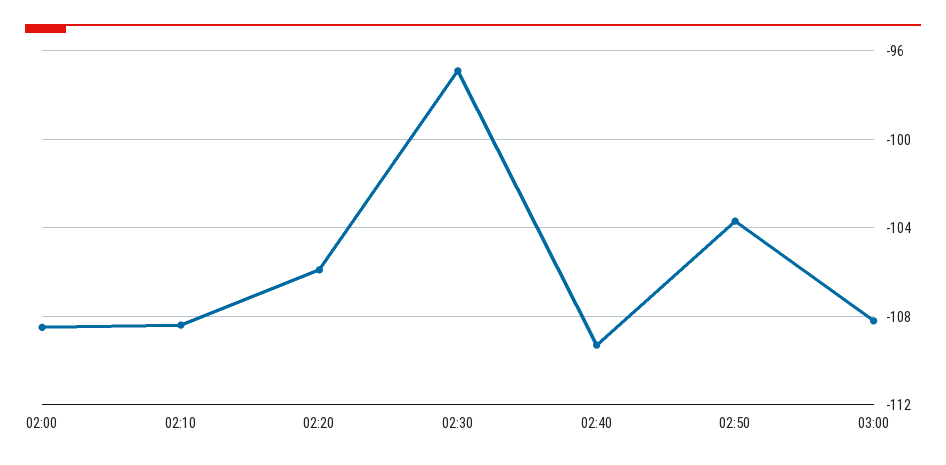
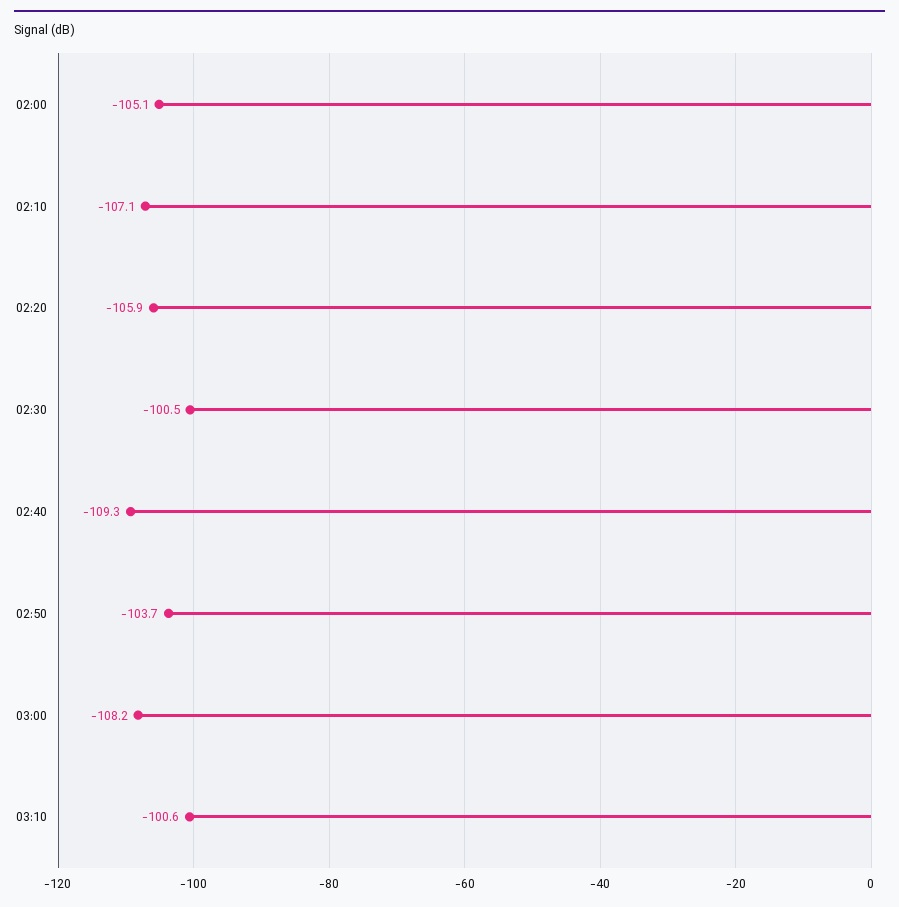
02:00: -108.5 -> -105.1
02:10: -108.5 -> -107.1
02:30: -97 -> -100.5
03:10: none -> -100.6

